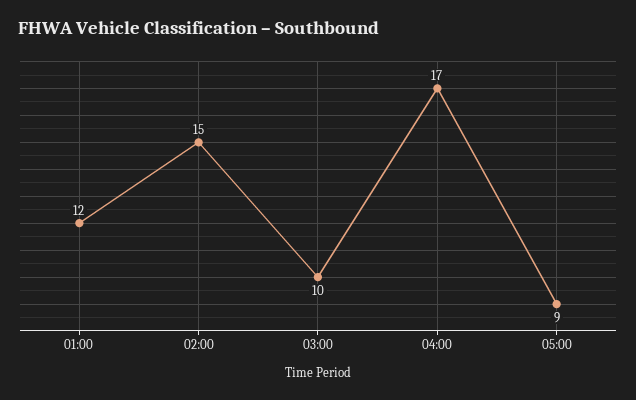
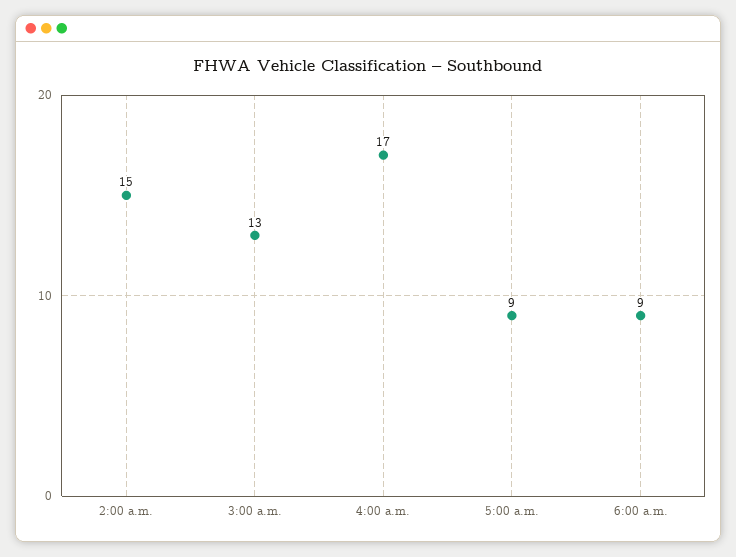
01:00: 12 -> none
03:00: 10 -> 13
6:00 a.m.: none -> 9

